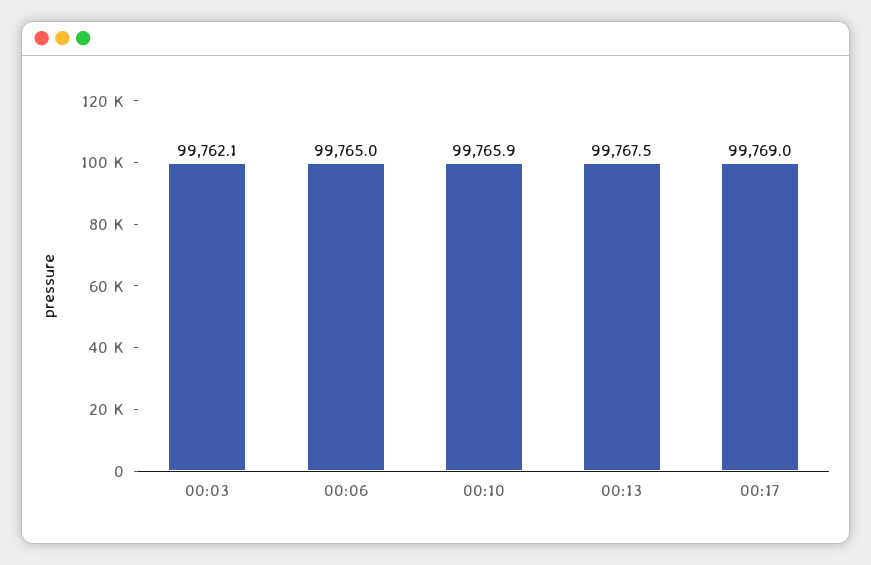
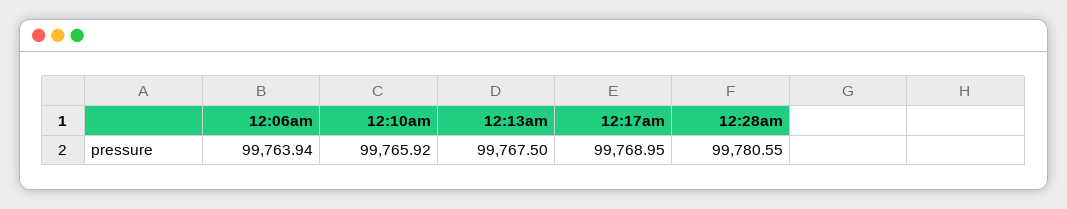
00:03: 99762.1 -> none
00:06: 99765 -> 99763.94
12:28am: none -> 99780.55

